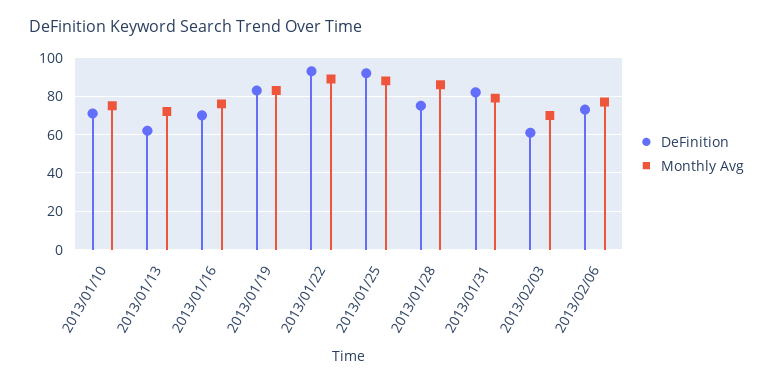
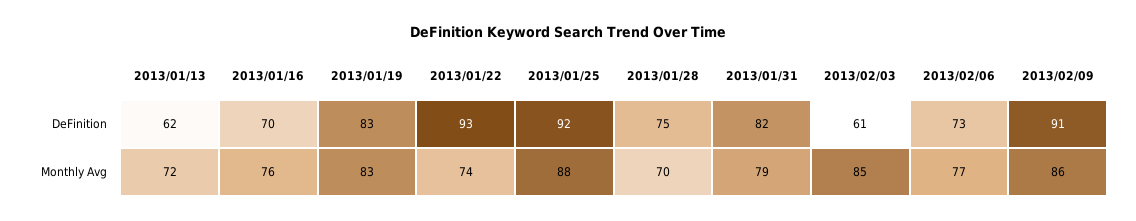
DeFinition, 2013/01/10: 70 -> none
Monthly Avg, 2013/01/10: 75 -> none
Monthly Avg, 2013/01/22: 90 -> 74
Monthly Avg, 2013/01/28: 85 -> 70
Monthly Avg, 2013/02/03: 70 -> 85
DeFinition, 2013/02/09: none -> 91
Monthly Avg, 2013/02/09: none -> 86

